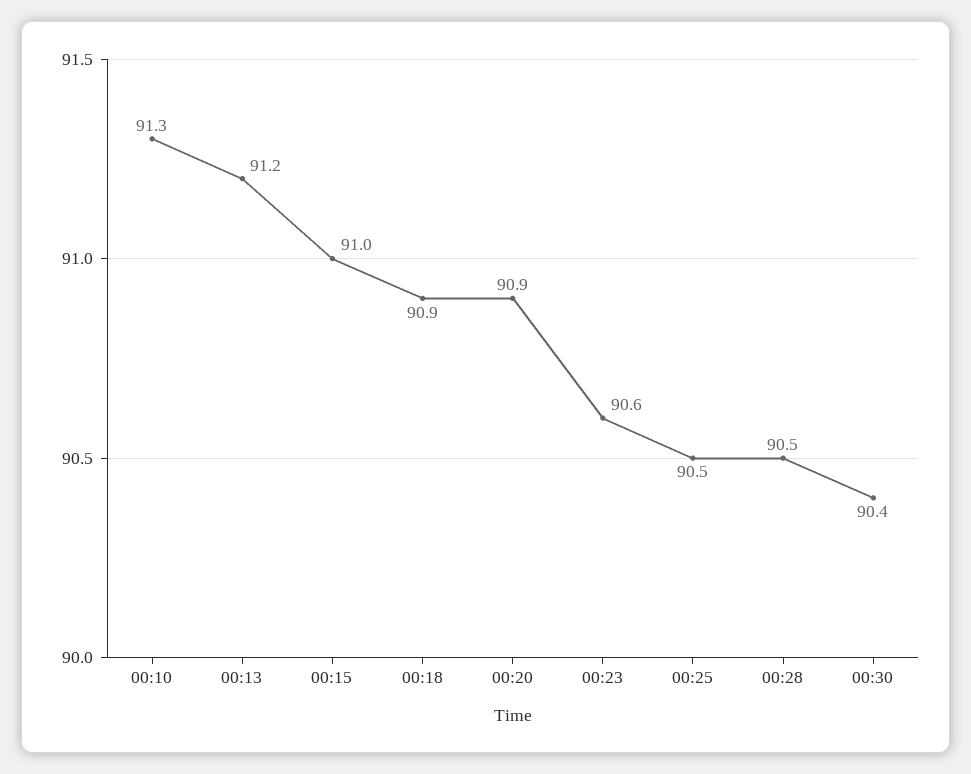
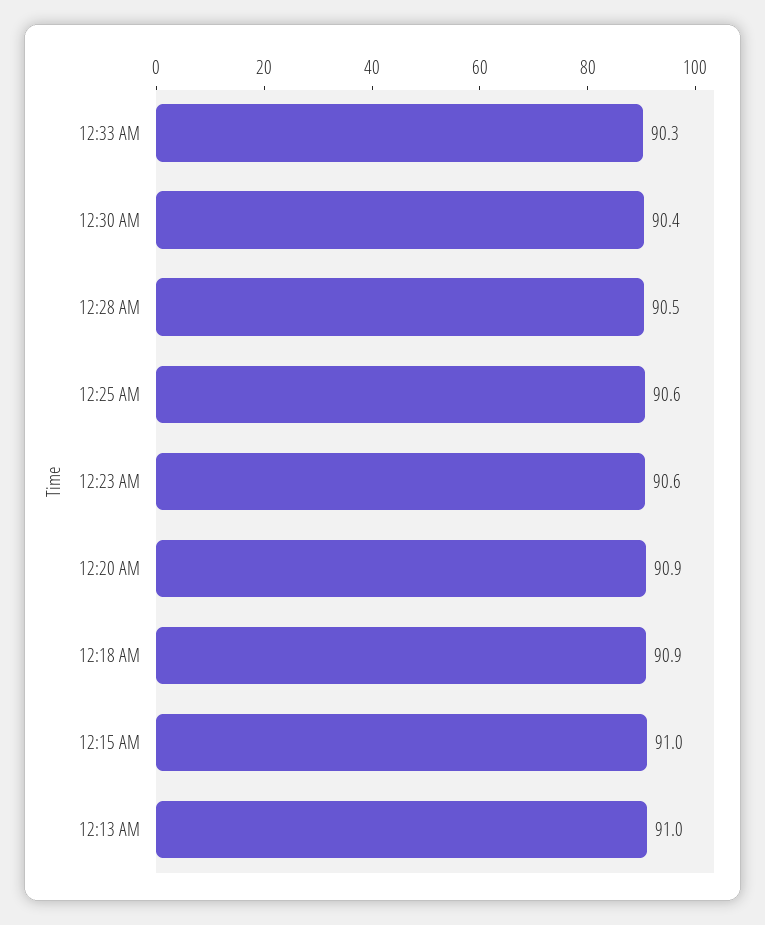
00:10: 91.3 -> none
00:13: 91.2 -> 91
00:25: 90.5 -> 90.6
12:33 AM: none -> 90.3

